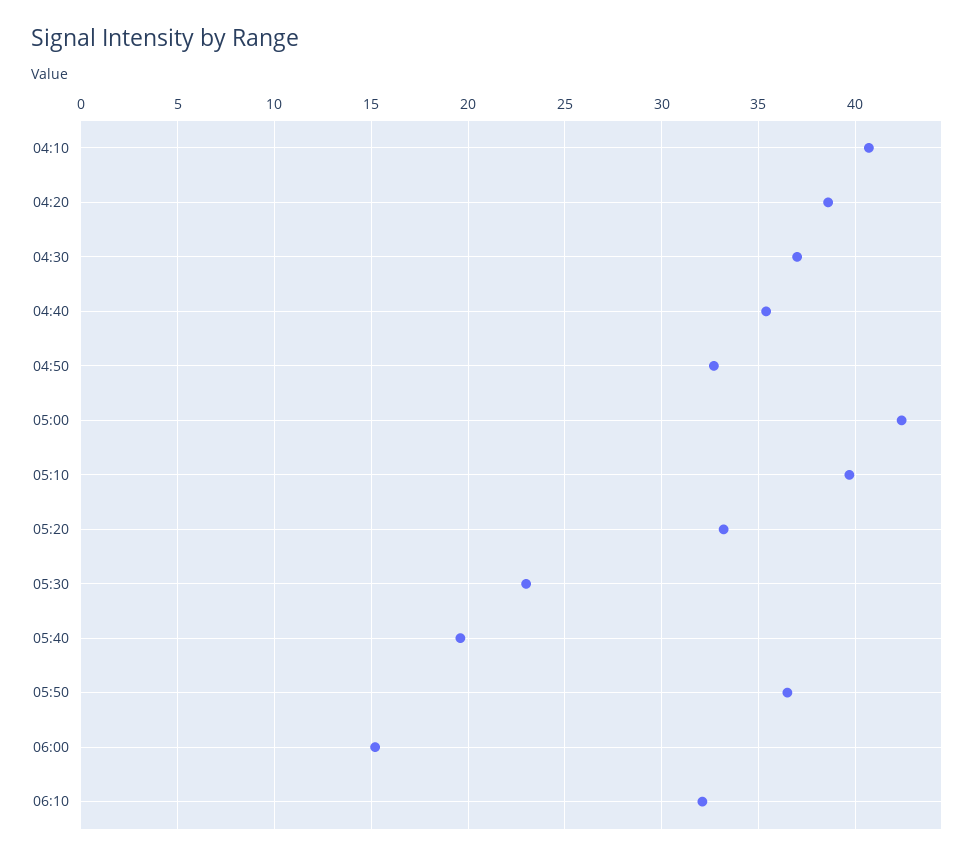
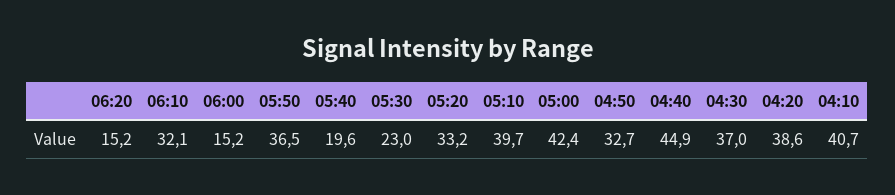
04:40: 35.5 -> 44.9
06:20: none -> 15.2

